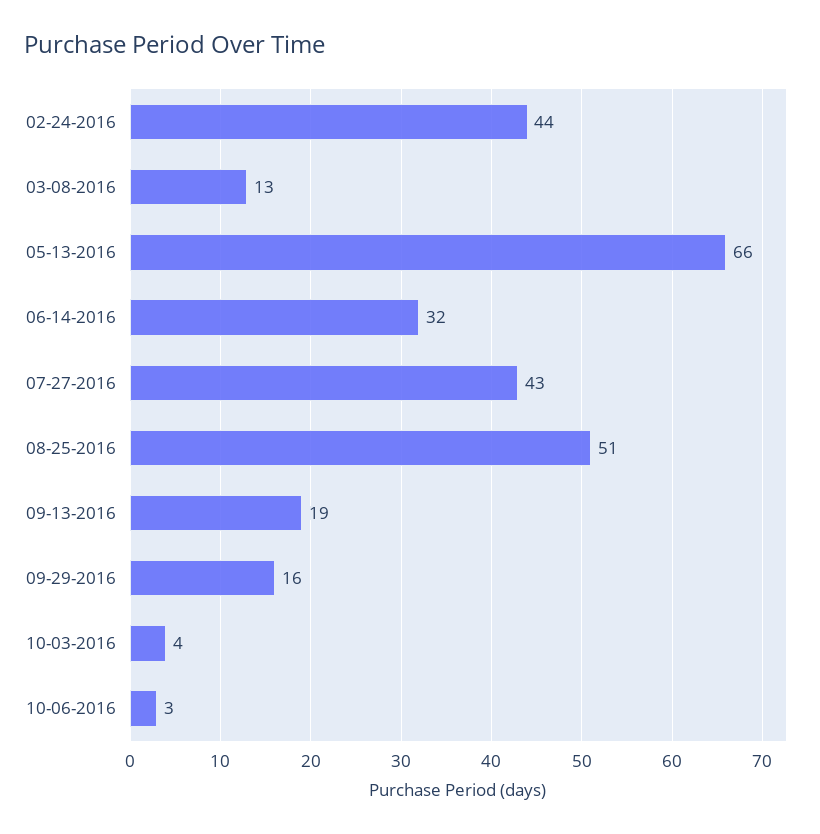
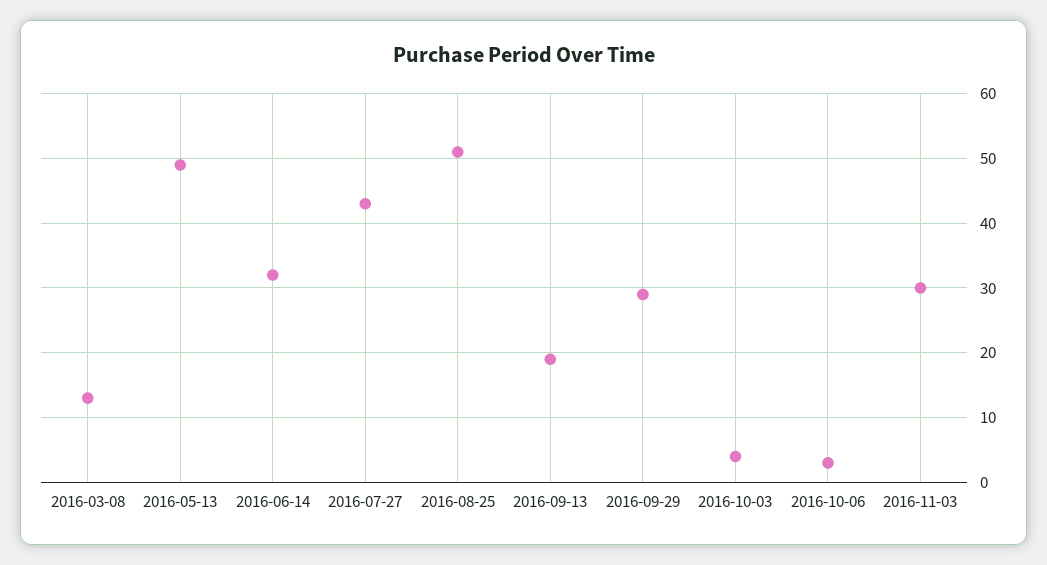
02-24-2016: 44 -> none
05-13-2016: 66 -> 49
09-29-2016: 16 -> 29
2016-11-03: none -> 30

